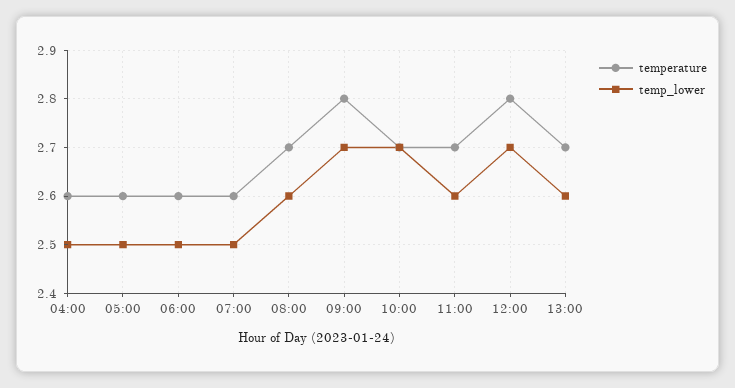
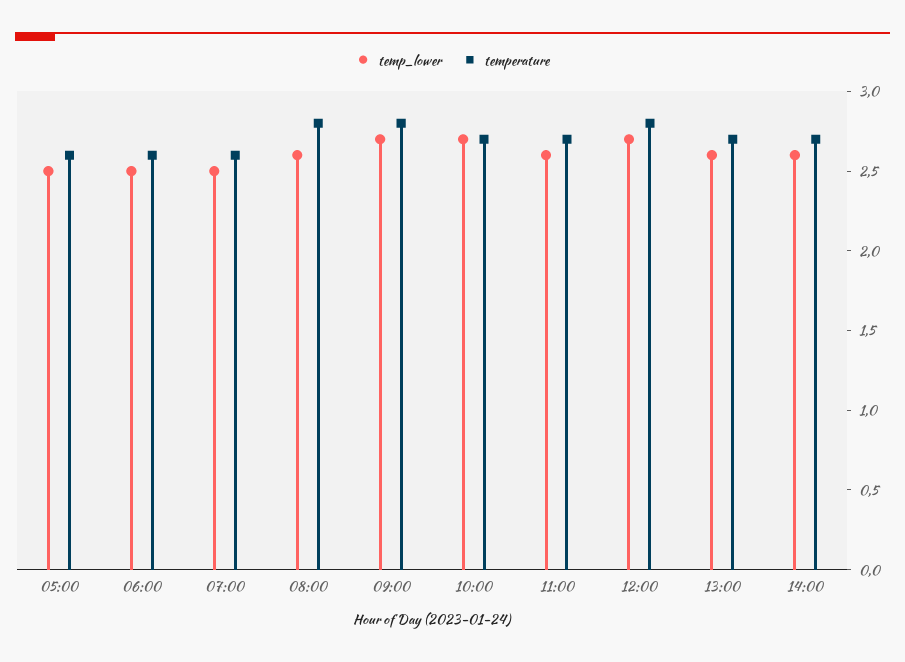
temperature, 04:00: 2.6 -> none
temp_lower, 04:00: 2.5 -> none
temperature, 08:00: 2.7 -> 2.8
temp_lower, 14:00: none -> 2.6
temperature, 14:00: none -> 2.7

